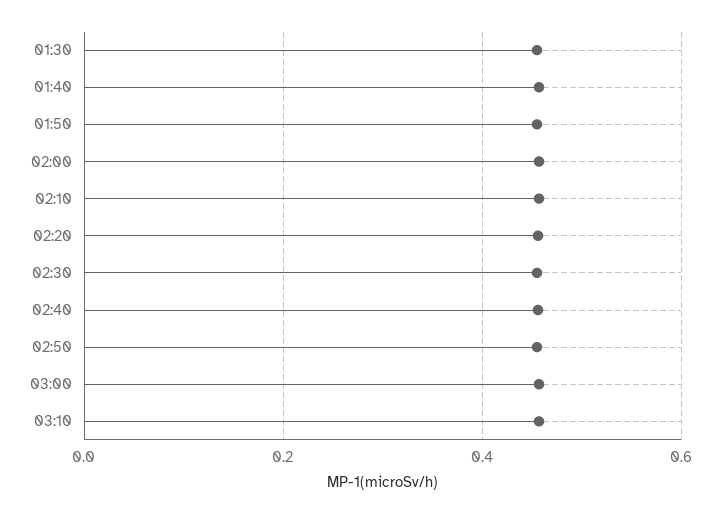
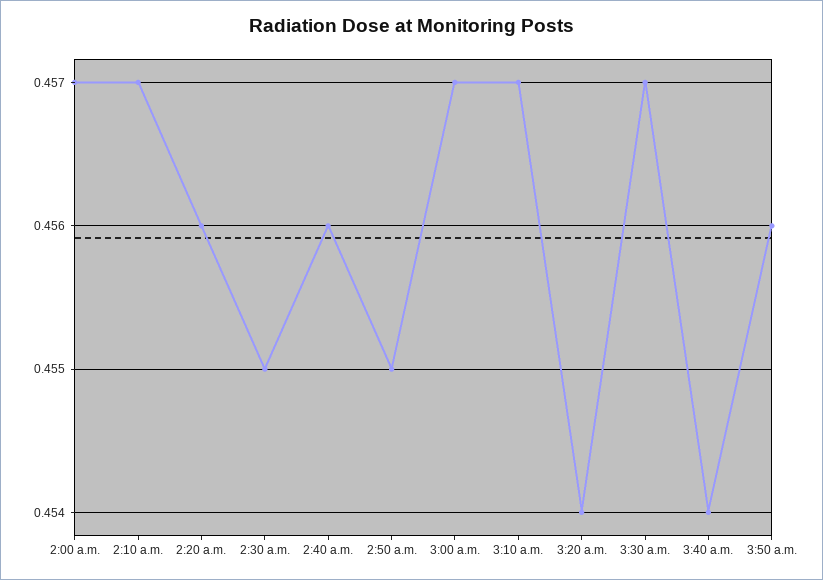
01:30: 0.46 -> none
01:40: 0.46 -> none
01:50: 0.46 -> none
3:20 a.m.: none -> 0.454
3:30 a.m.: none -> 0.457
3:40 a.m.: none -> 0.454
3:50 a.m.: none -> 0.456

